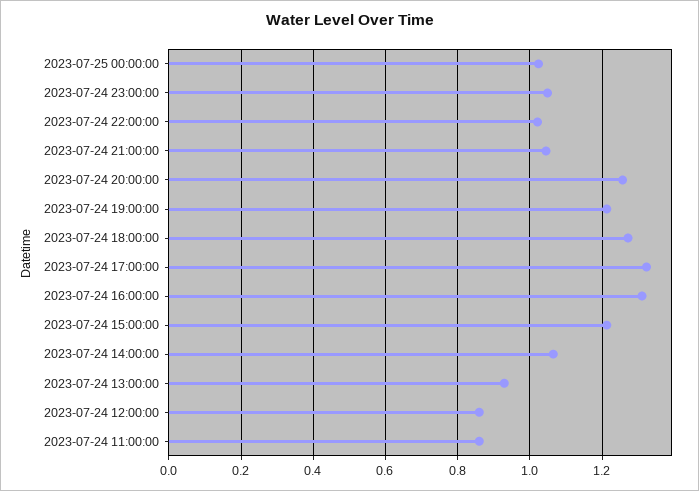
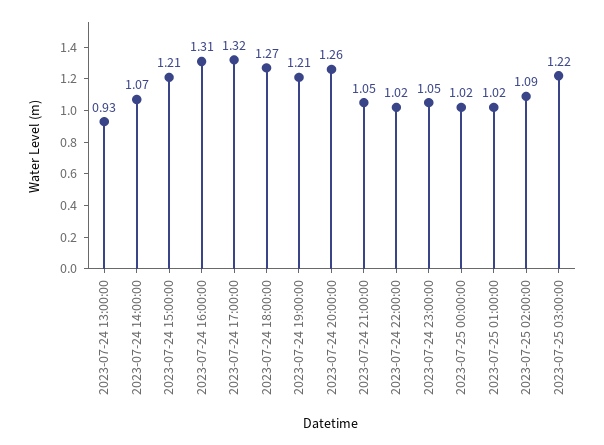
2023-07-24 12:00:00: 0.86 -> none
2023-07-24 11:00:00: 0.86 -> none
2023-07-25 01:00:00: none -> 1.02
2023-07-25 02:00:00: none -> 1.09
2023-07-25 03:00:00: none -> 1.22

